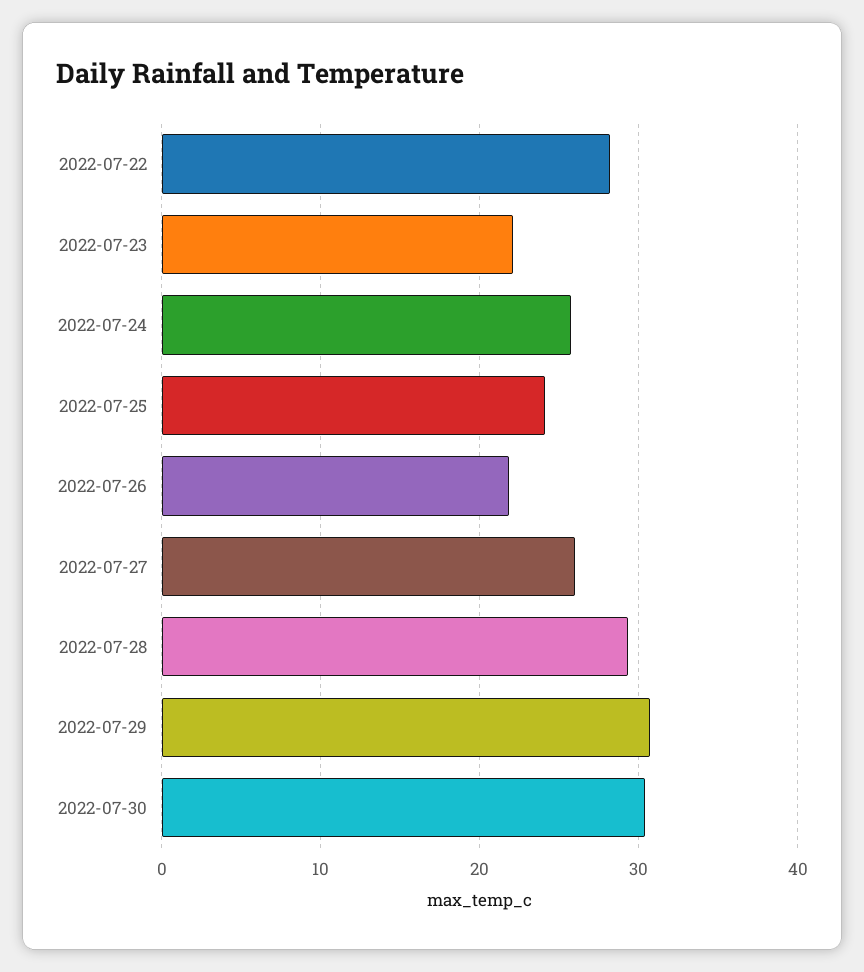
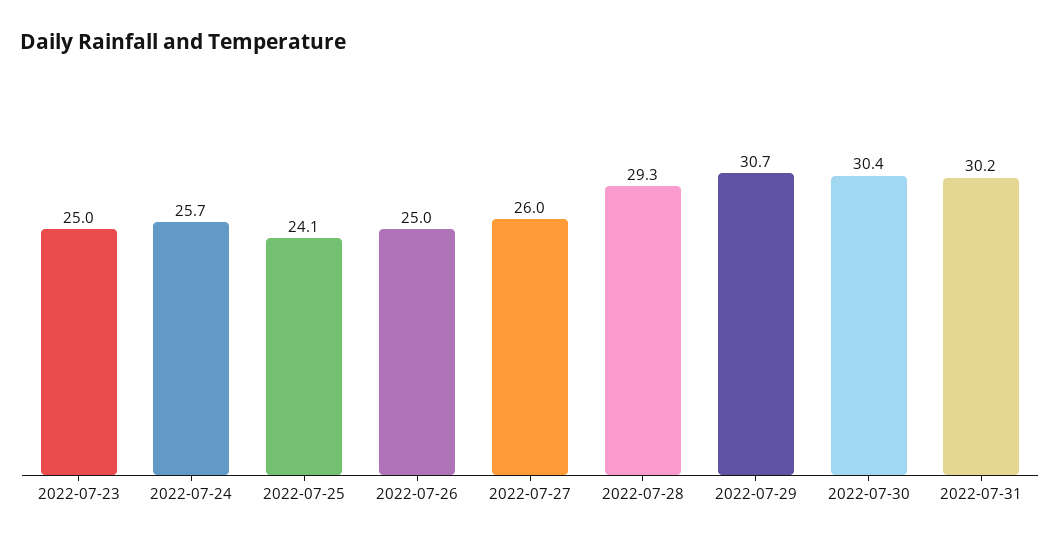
2022-07-22: 28 -> none
2022-07-23: 22 -> 25
2022-07-26: 22 -> 25
2022-07-31: none -> 30.2

